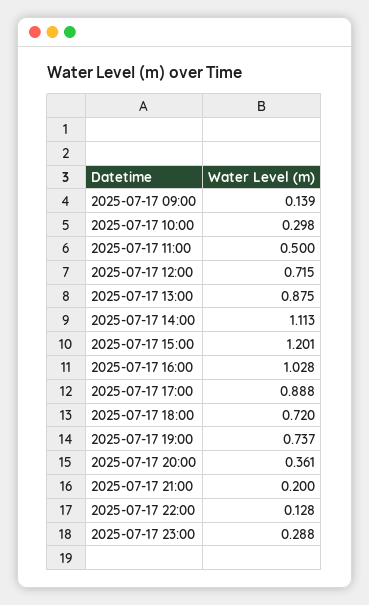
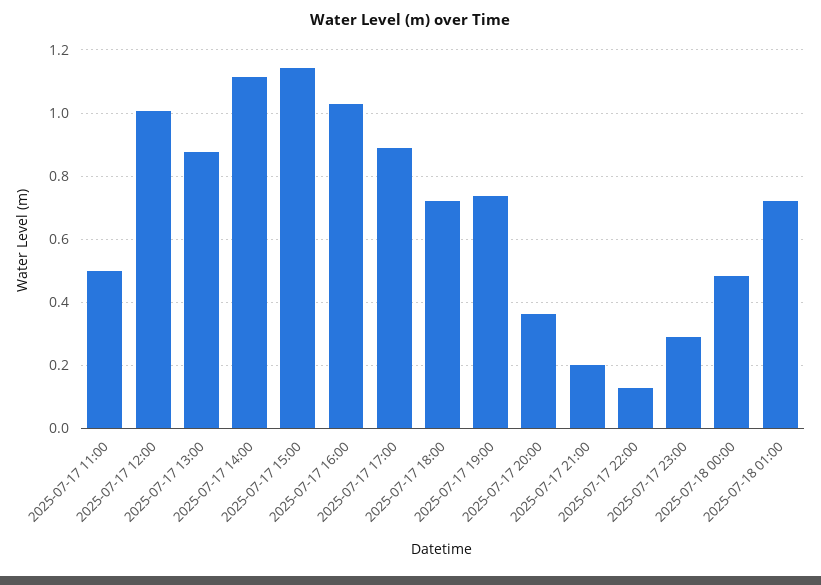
2025-07-17 09:00: 0.139 -> none
2025-07-17 10:00: 0.298 -> none
2025-07-17 12:00: 0.715 -> 1
2025-07-17 15:00: 1.201 -> 1.14
2025-07-18 00:00: none -> 0.48
2025-07-18 01:00: none -> 0.72

